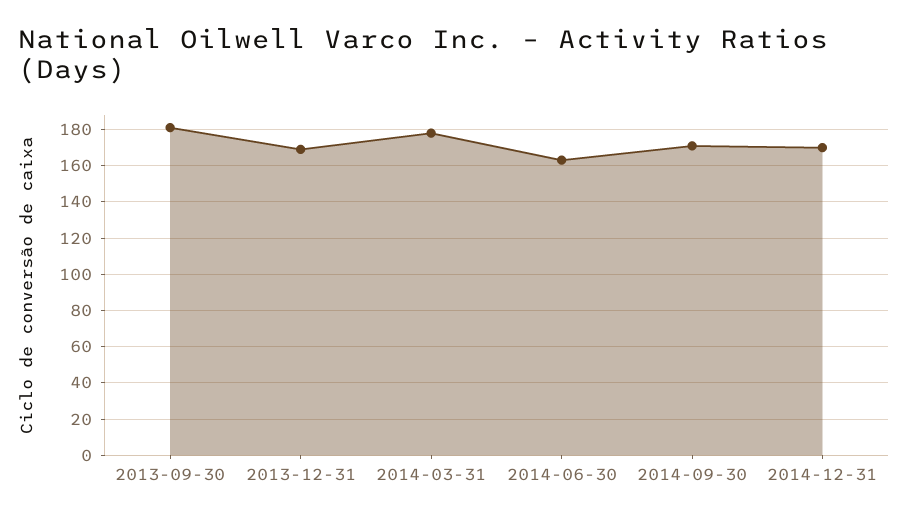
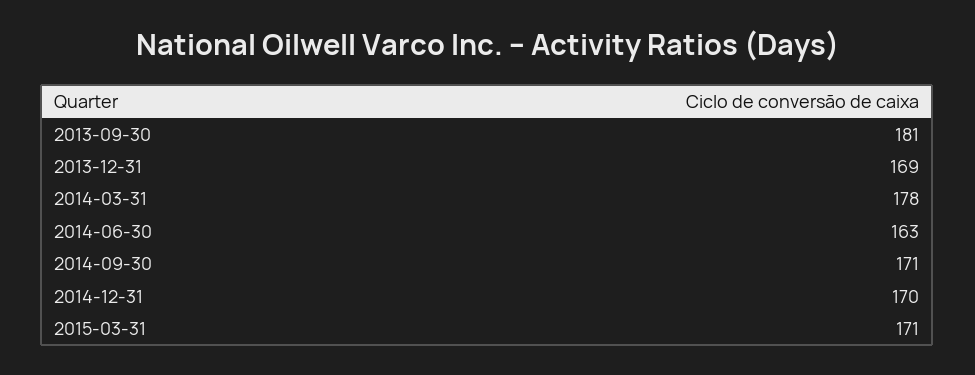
2015-03-31: none -> 171

